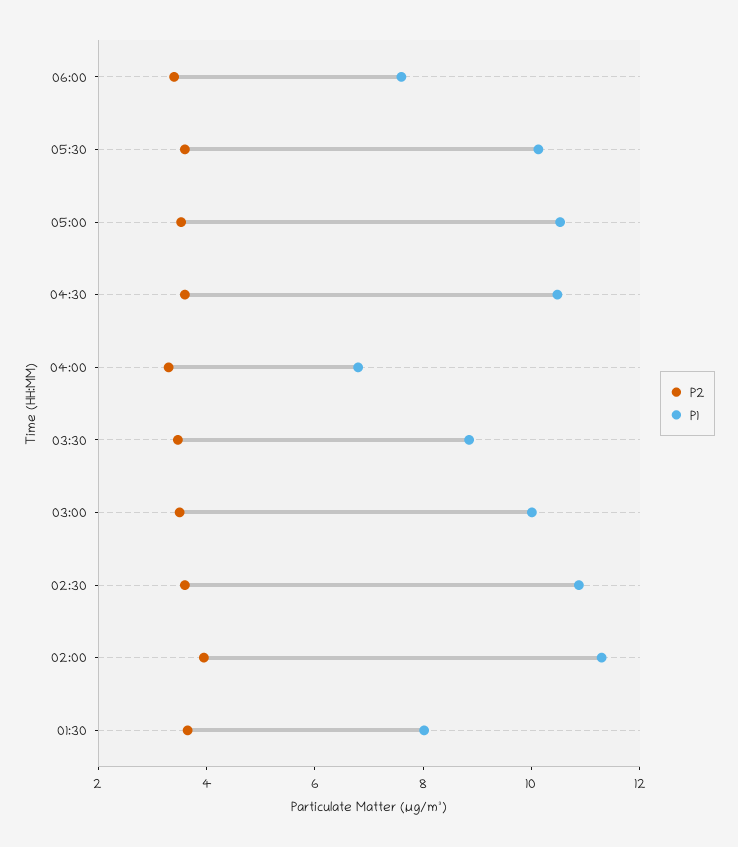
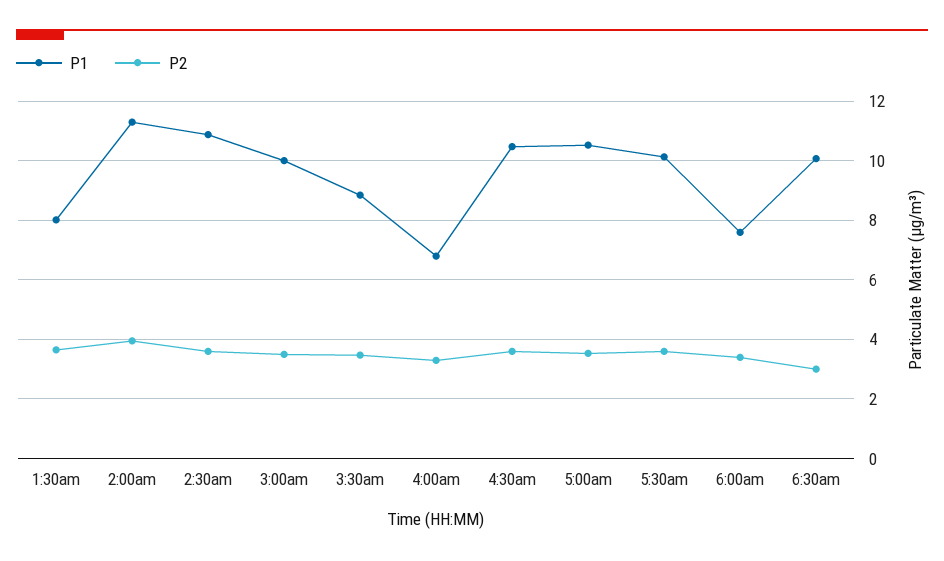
P1, 6:30am: none -> 10
P2, 6:30am: none -> 3

